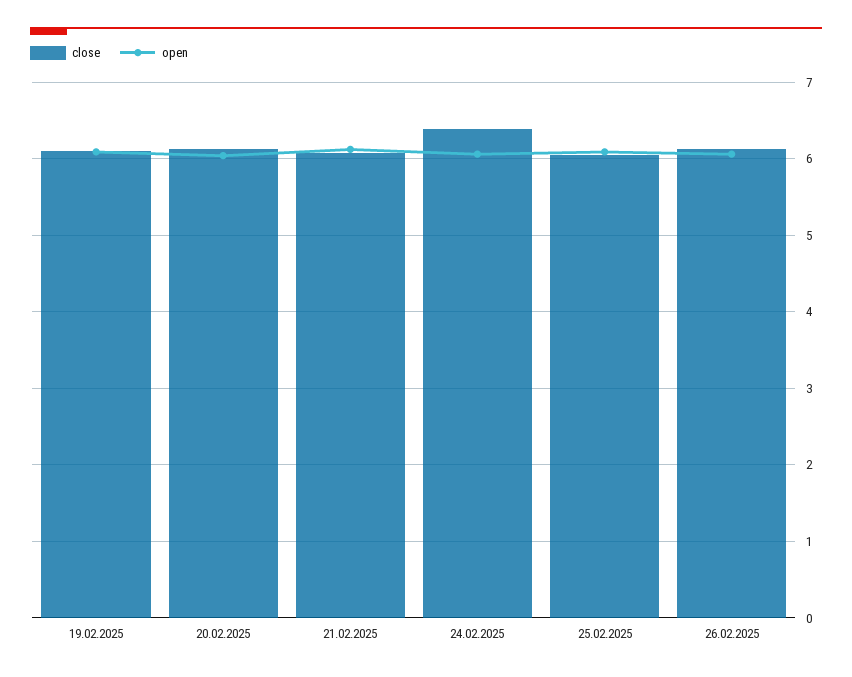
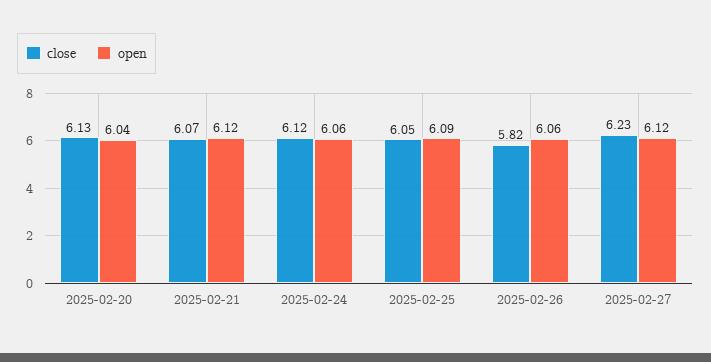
close, 19.02.2025: 6.1 -> none
open, 19.02.2025: 6.1 -> none
close, 24.02.2025: 6.4 -> 6.12
close, 26.02.2025: 6.1 -> 5.82
close, 2025-02-27: none -> 6.23
open, 2025-02-27: none -> 6.12

